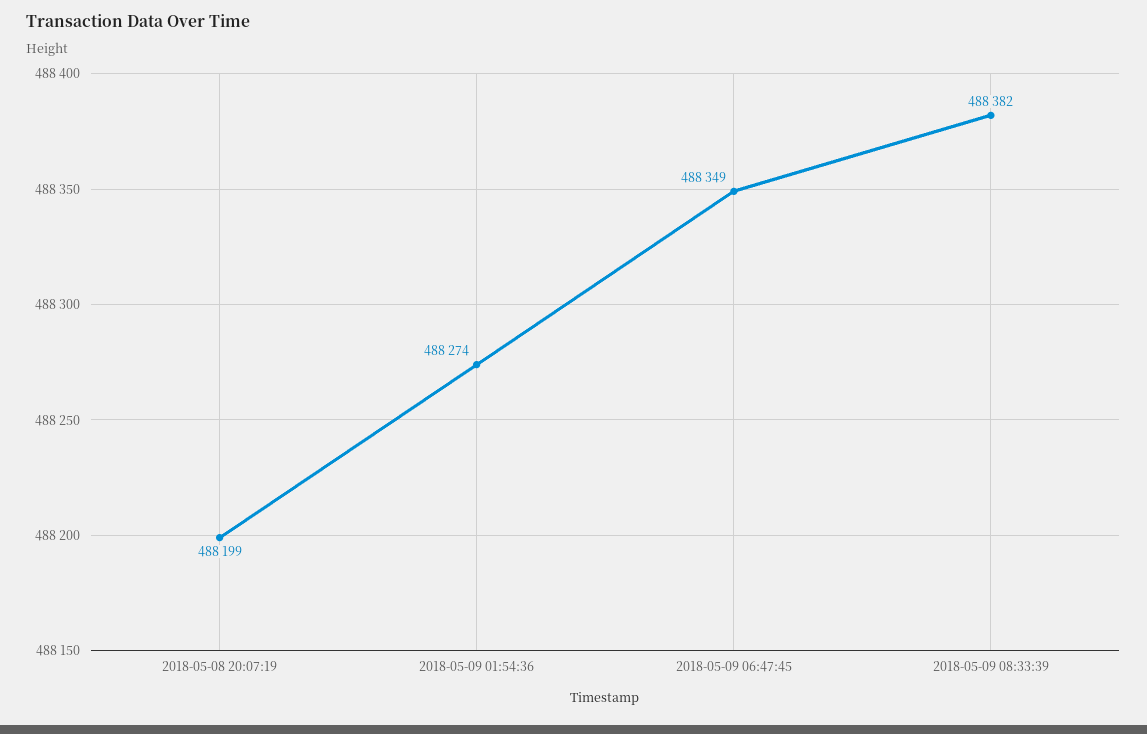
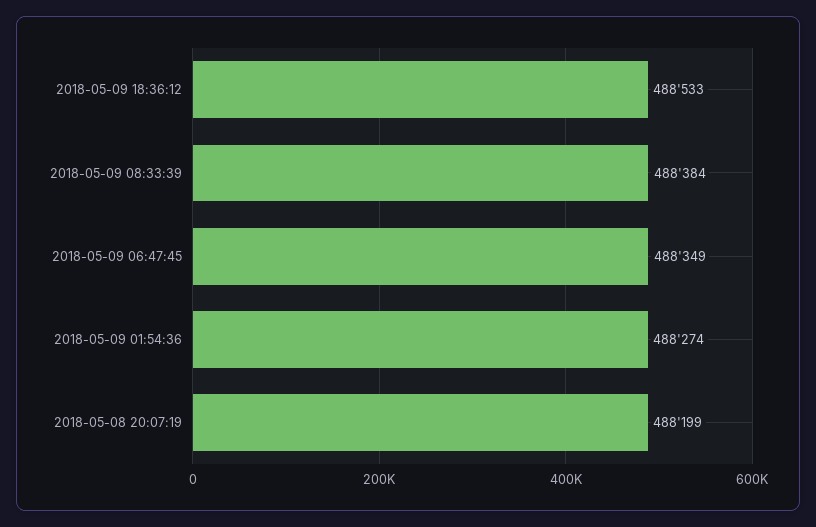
2018-05-09 08:33:39: 488382 -> 488384
2018-05-09 18:36:12: none -> 488533

